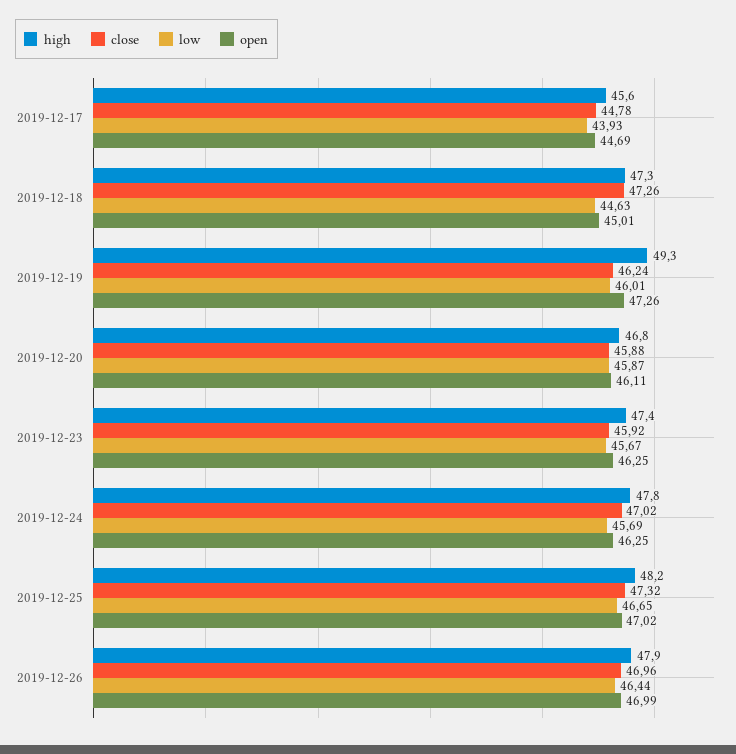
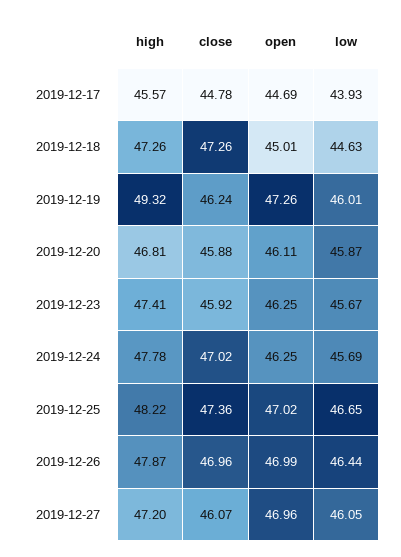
close, 2019-12-25: 47.32 -> 47.36
high, 2019-12-27: none -> 47.2
close, 2019-12-27: none -> 46.07
open, 2019-12-27: none -> 46.96
low, 2019-12-27: none -> 46.05

